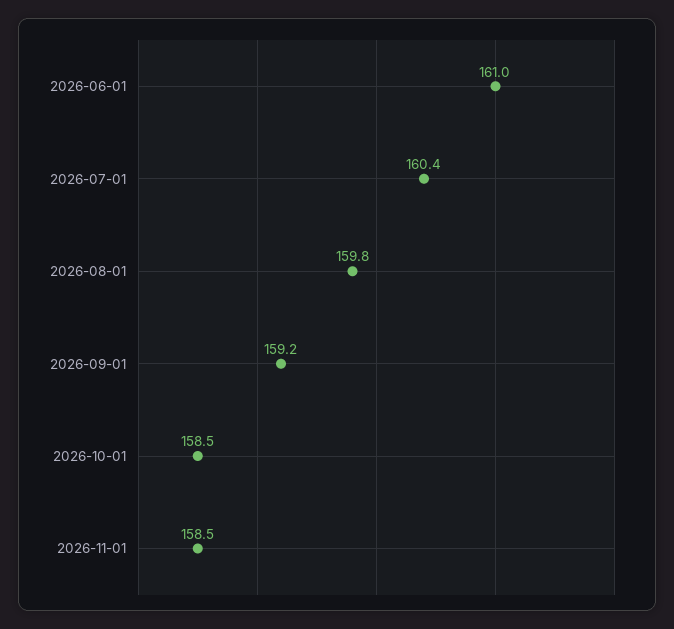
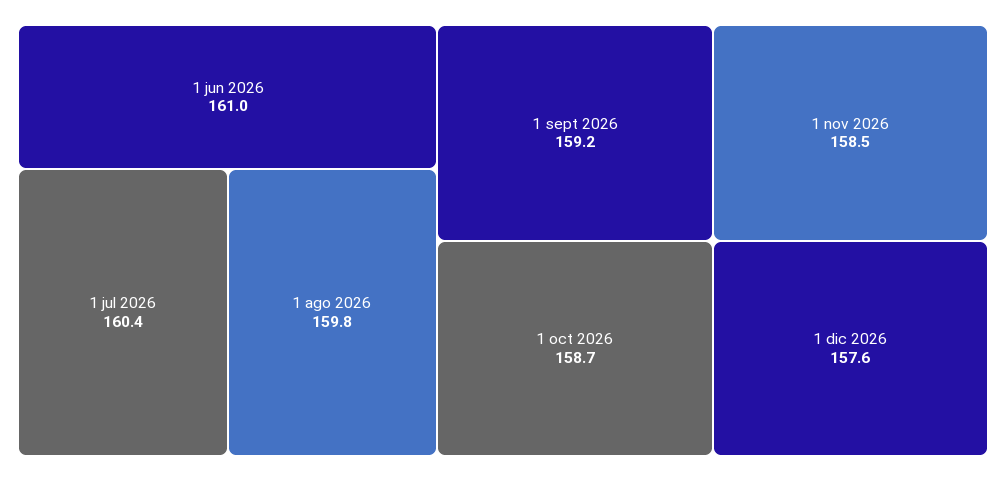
2026-10-01: 158.5 -> 158.7
1 dic 2026: none -> 157.6

